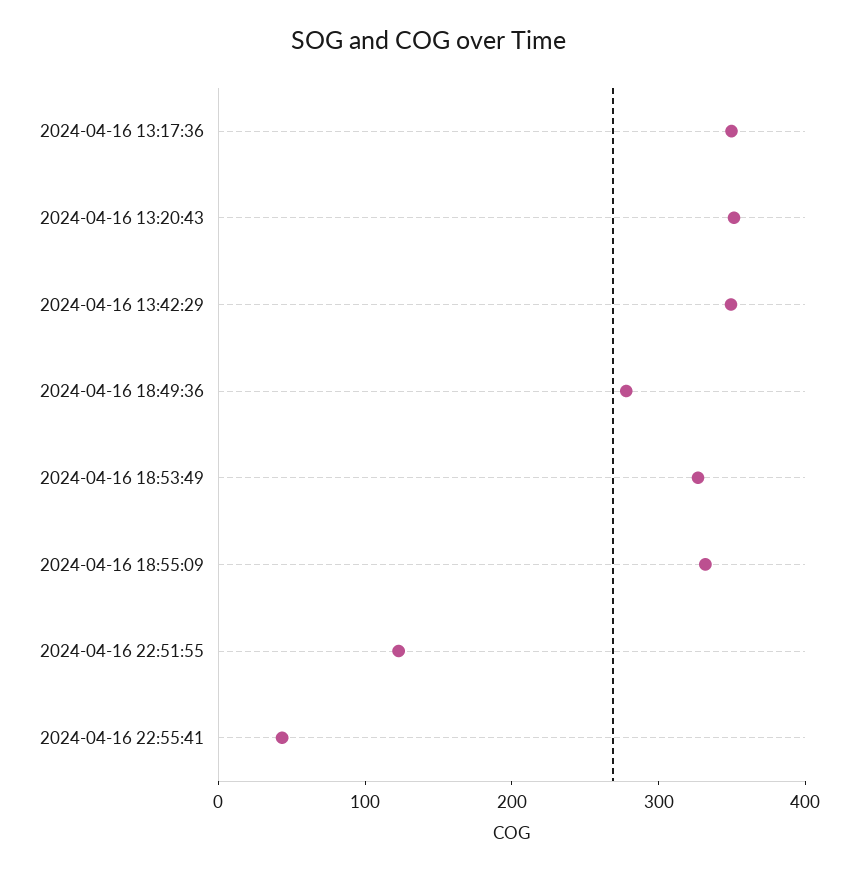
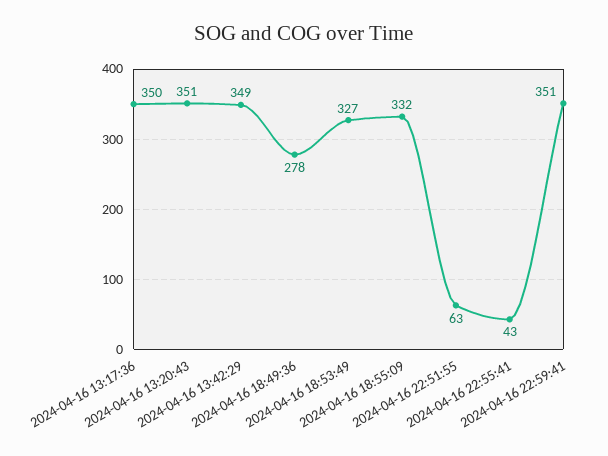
2024-04-16 22:51:55: 120 -> 63
2024-04-16 22:59:41: none -> 351

